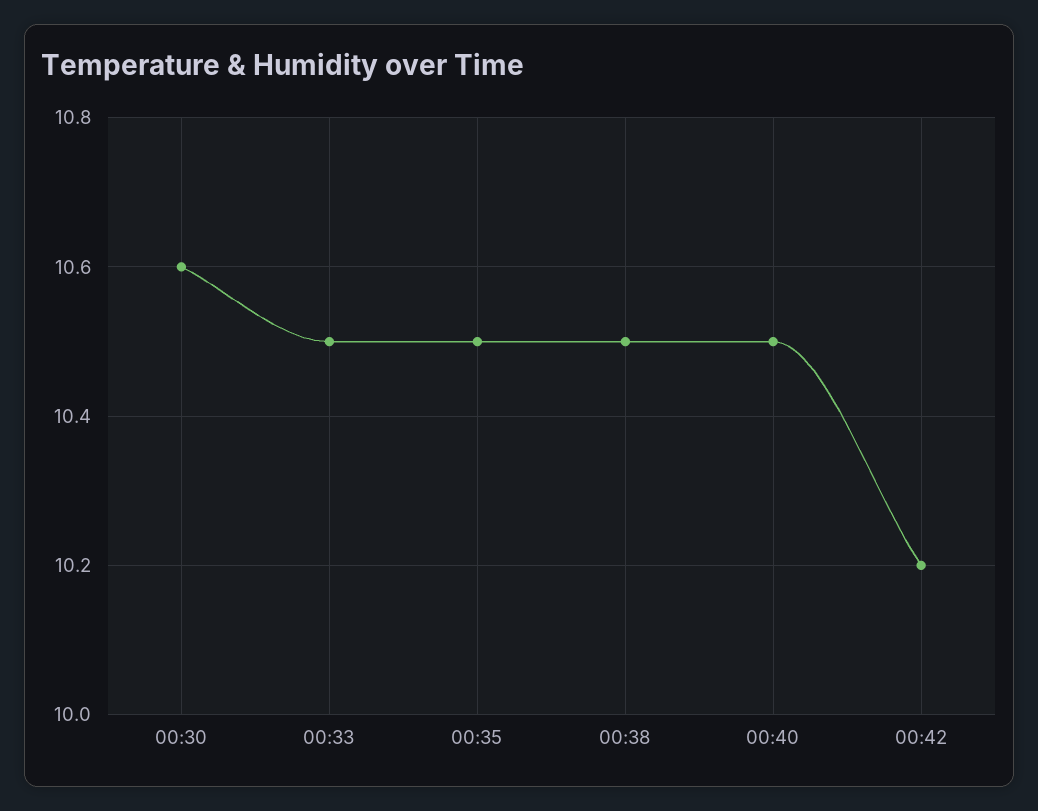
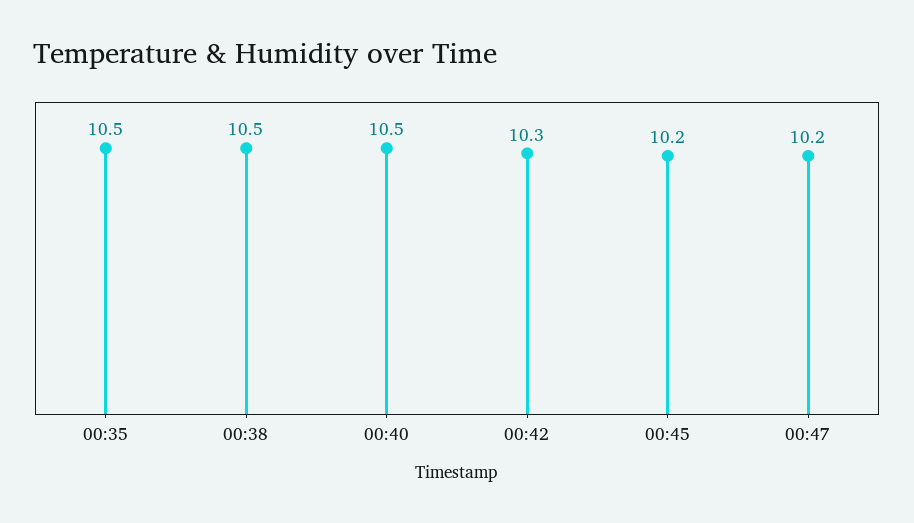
00:30: 10.6 -> none
00:33: 10.5 -> none
00:42: 10.2 -> 10.3
00:45: none -> 10.2
00:47: none -> 10.2

